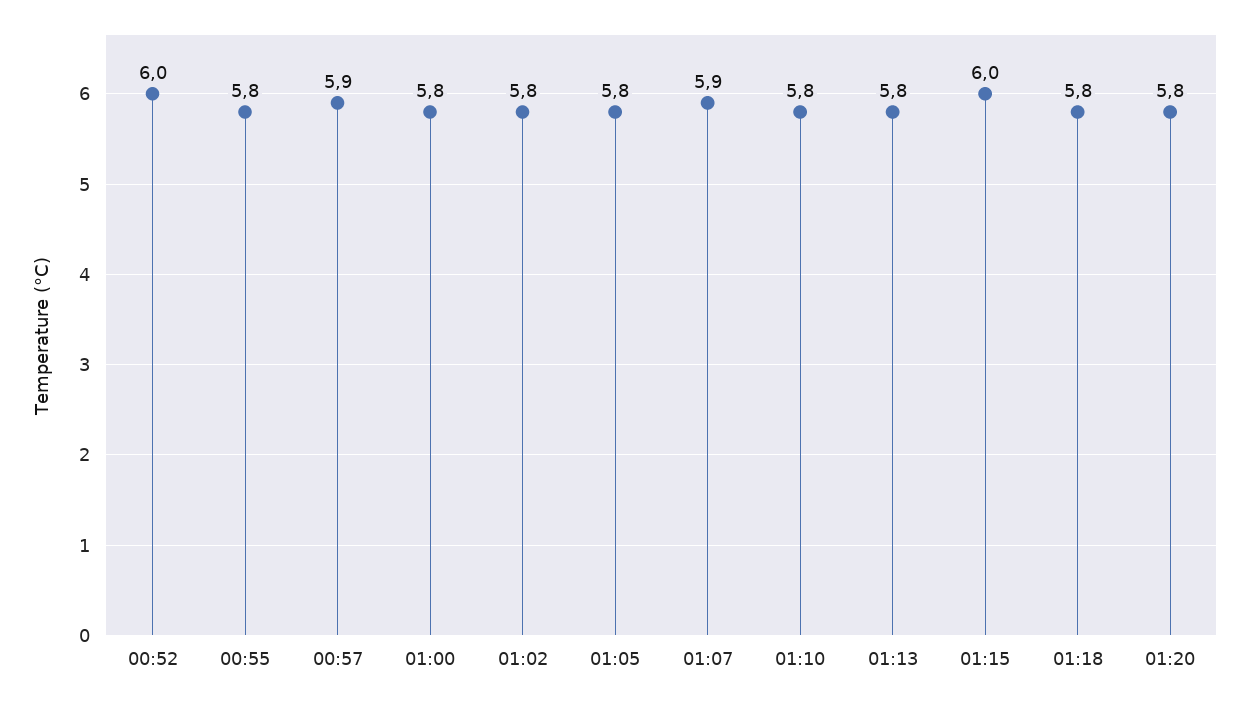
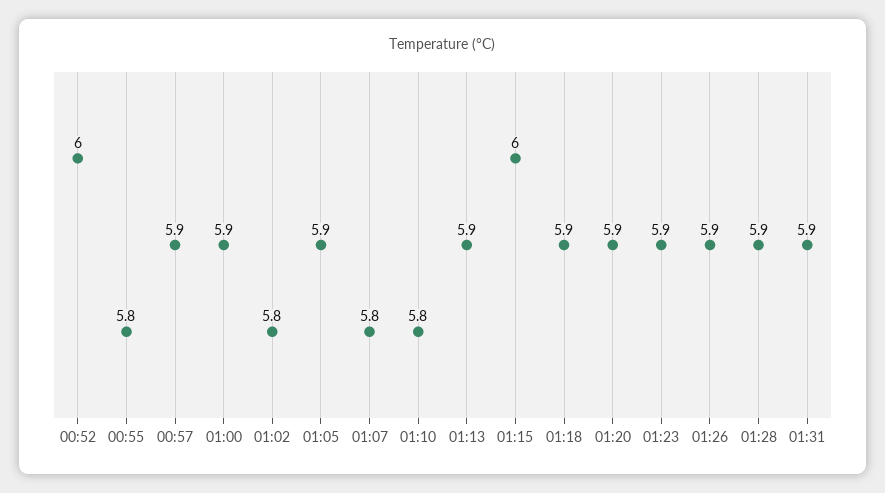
01:00: 5.8 -> 5.9
01:05: 5.8 -> 5.9
01:07: 5.9 -> 5.8
01:13: 5.8 -> 5.9
01:18: 5.8 -> 5.9
01:20: 5.8 -> 5.9
01:23: none -> 5.9
01:26: none -> 5.9
01:28: none -> 5.9
01:31: none -> 5.9

